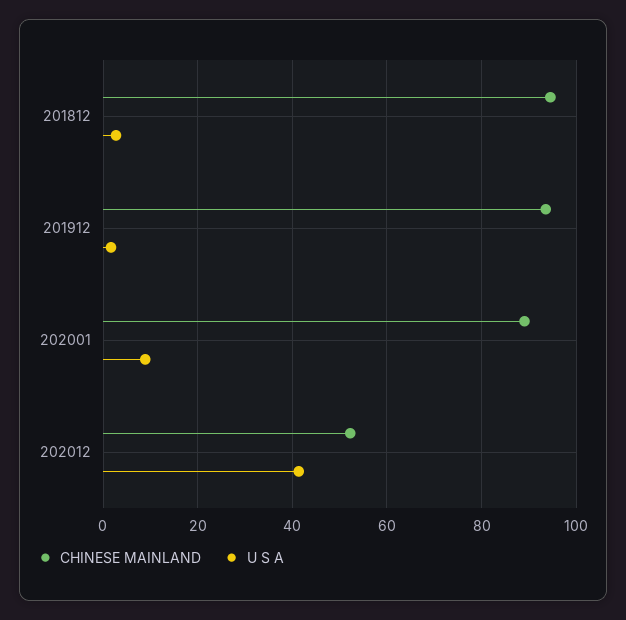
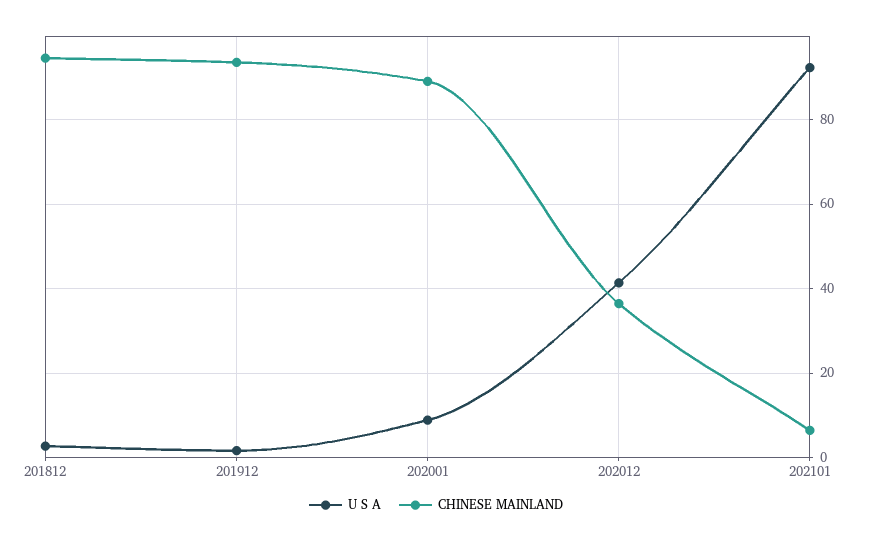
CHINESE MAINLAND, 202012: 52 -> 36
U S A, 202101: none -> 92
CHINESE MAINLAND, 202101: none -> 6

